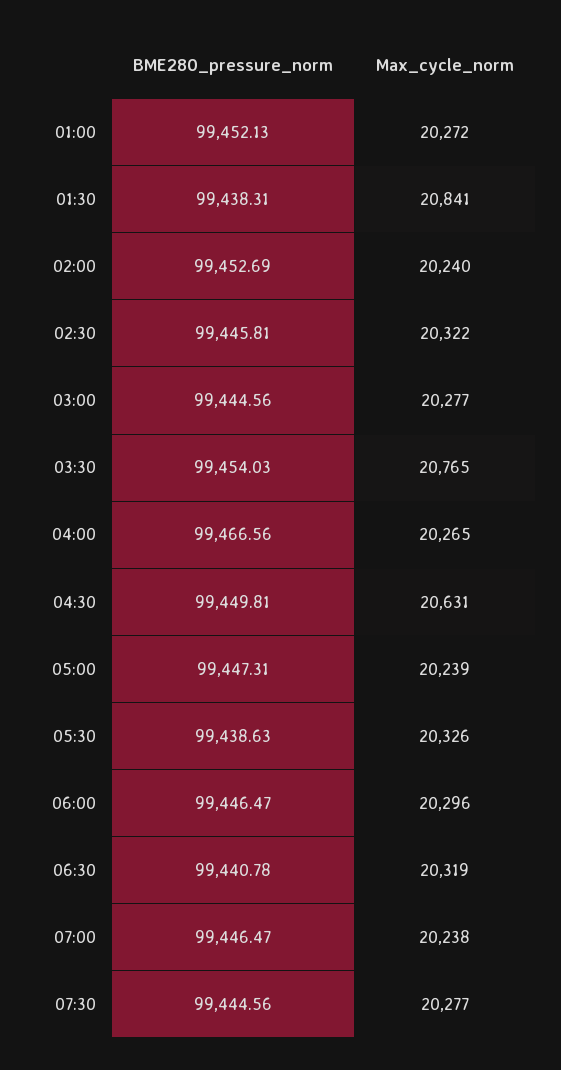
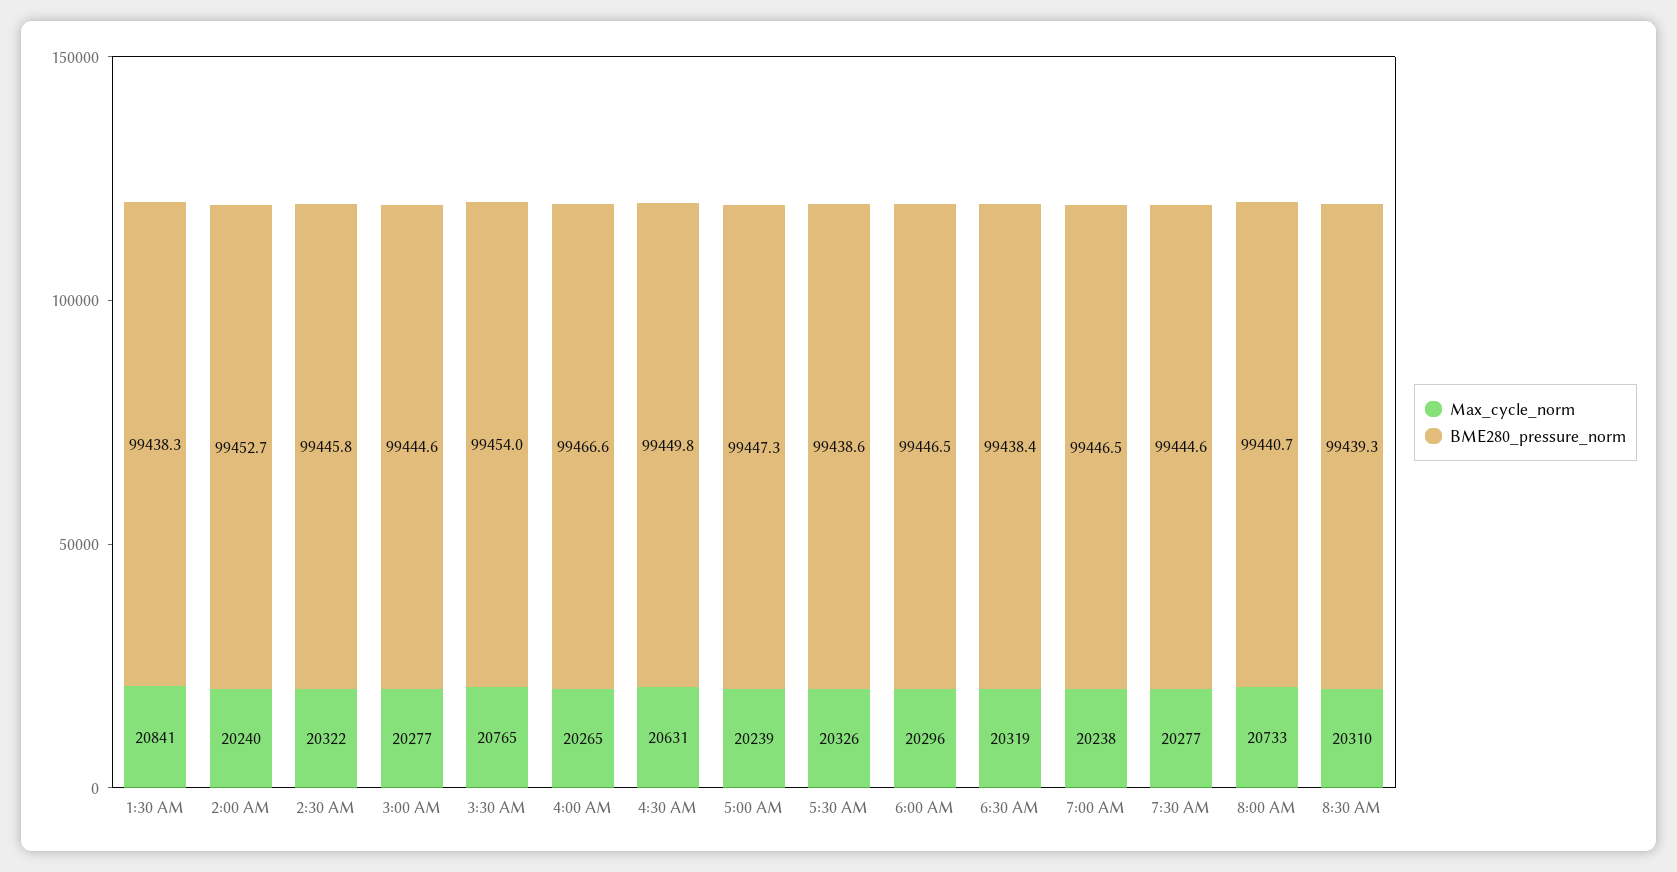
BME280_pressure_norm, 01:00: 99452.13 -> none
Max_cycle_norm, 01:00: 20272 -> none
BME280_pressure_norm, 06:30: 99440.78 -> 99438.4
Max_cycle_norm, 8:00 AM: none -> 20733
BME280_pressure_norm, 8:00 AM: none -> 99440.7
Max_cycle_norm, 8:30 AM: none -> 20310
BME280_pressure_norm, 8:30 AM: none -> 99439.3

